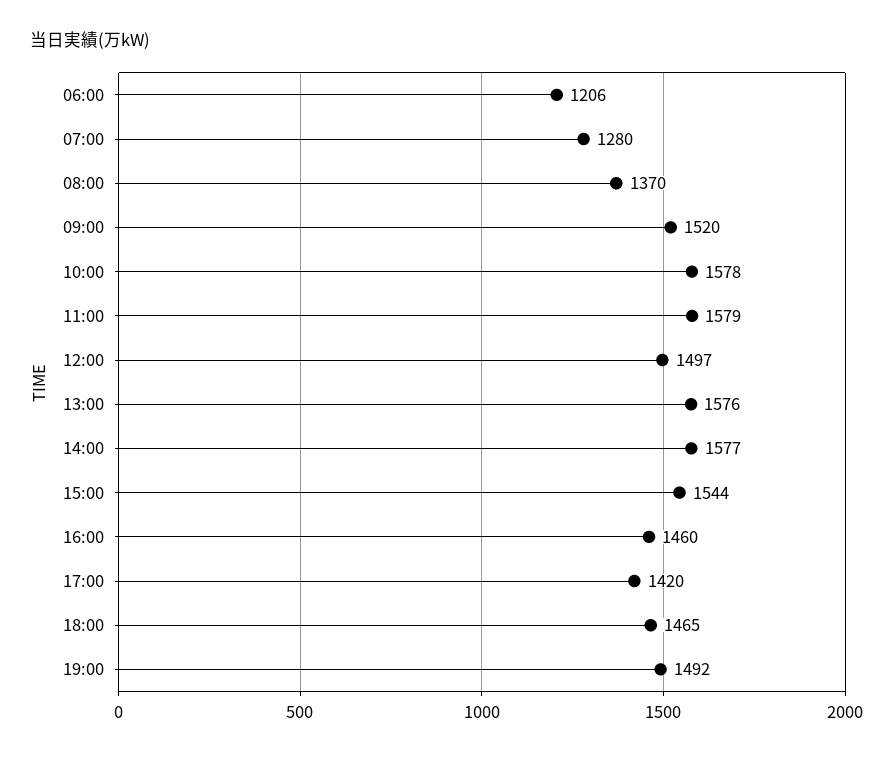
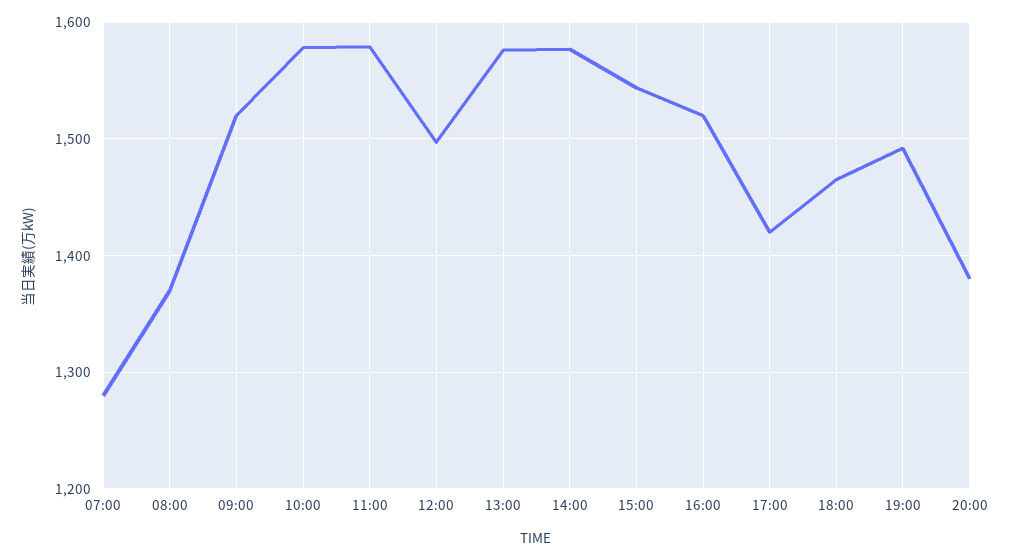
06:00: 1206 -> none
16:00: 1460 -> 1520
20:00: none -> 1380

